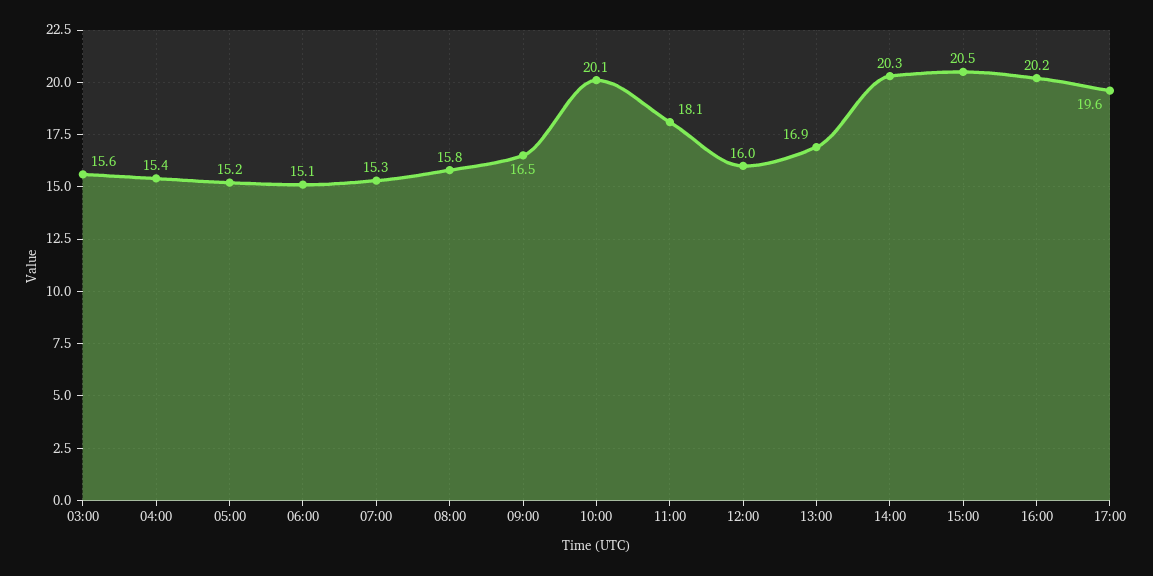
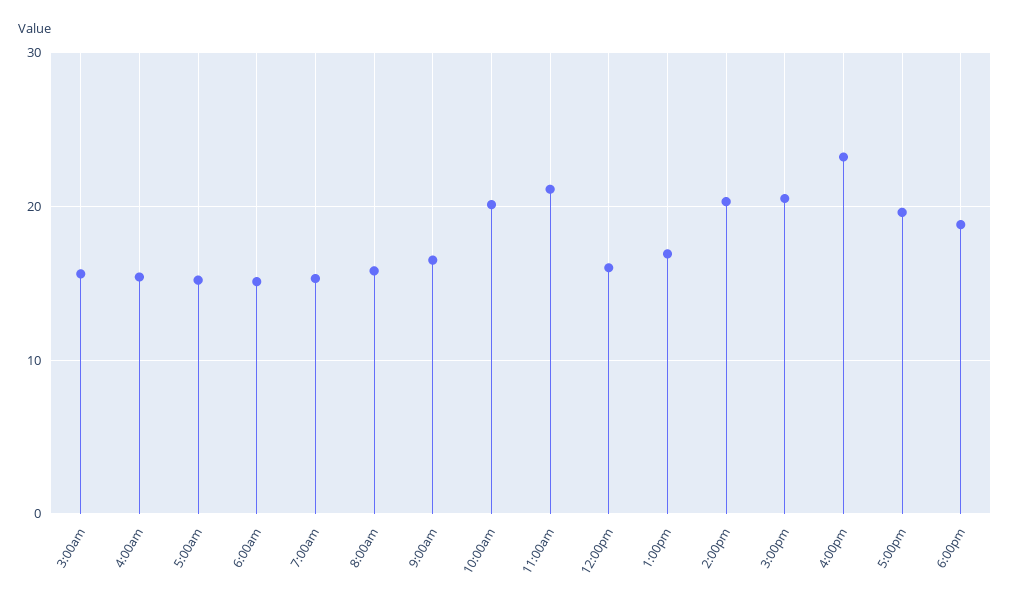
11:00: 18.1 -> 21
16:00: 20.2 -> 23
6:00pm: none -> 19

